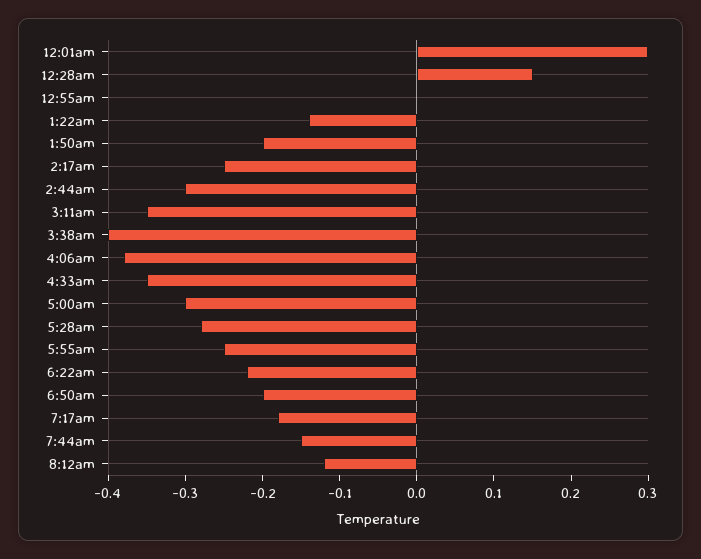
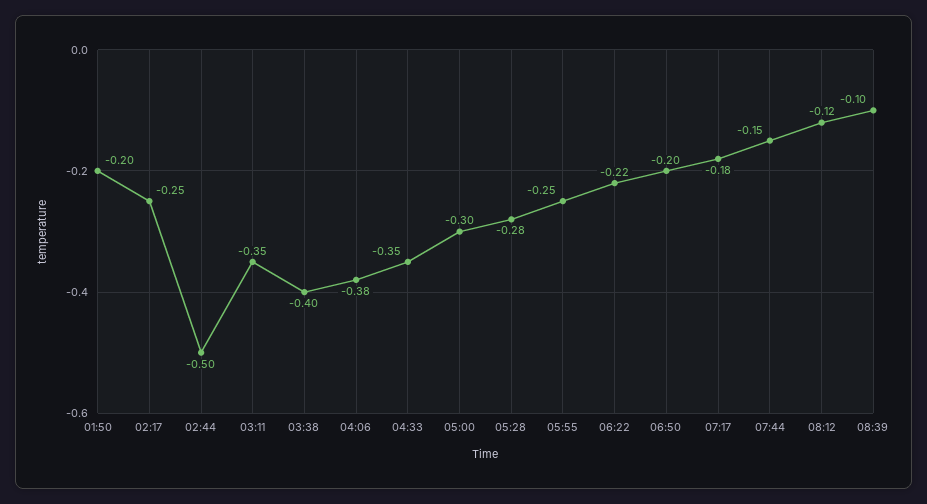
12:01am: 0.3 -> none
12:28am: 0.15 -> none
12:55am: 0 -> none
1:22am: -0.15 -> none
2:44am: -0.3 -> -0.5
08:39: none -> -0.1

